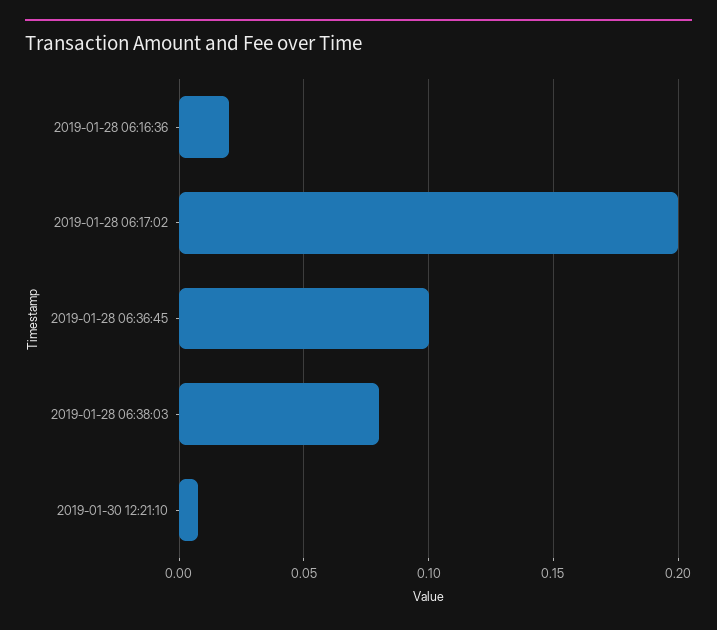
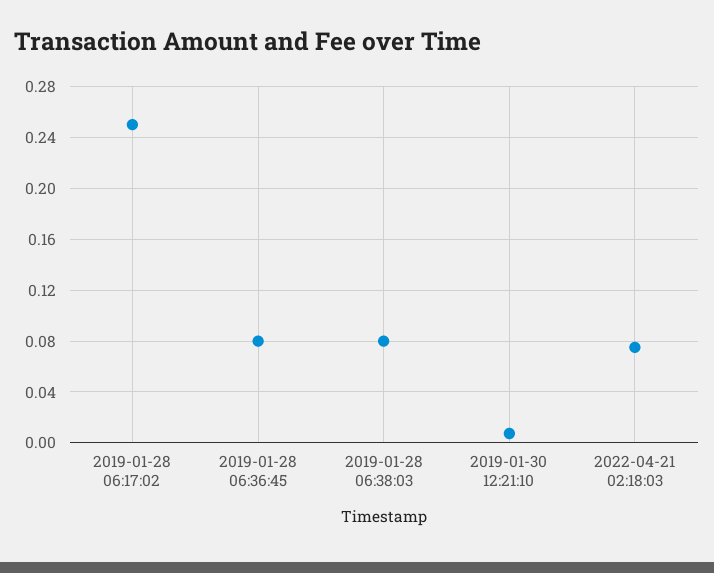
2019-01-28 06:16:36: 0.02 -> none
2019-01-28 06:17:02: 0.2 -> 0.25
2019-01-28 06:36:45: 0.1 -> 0.08
2022-04-21 02:18:03: none -> 0.075

